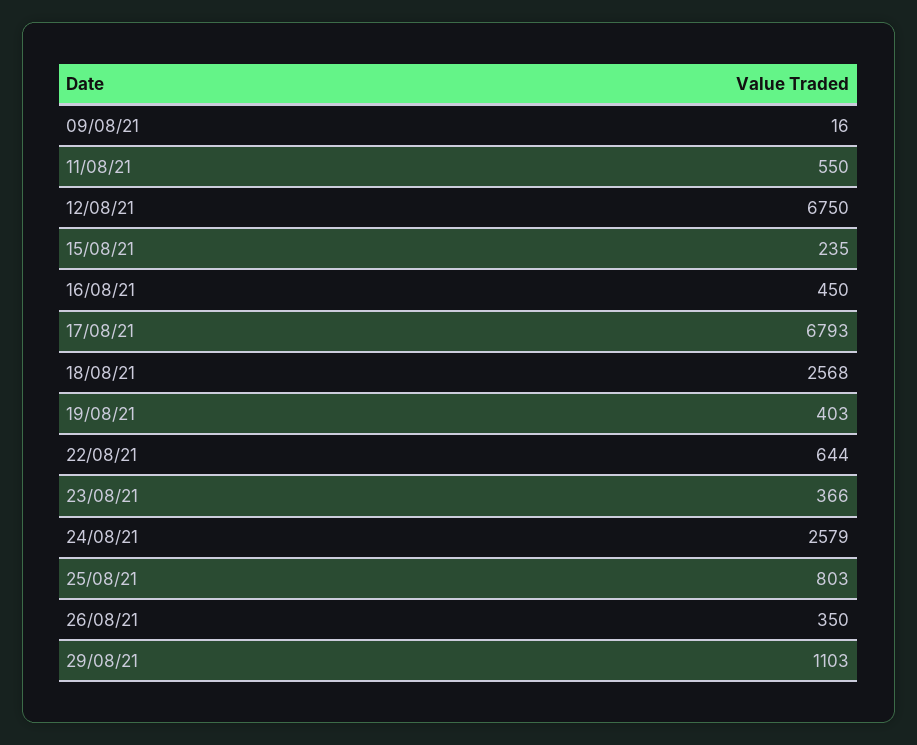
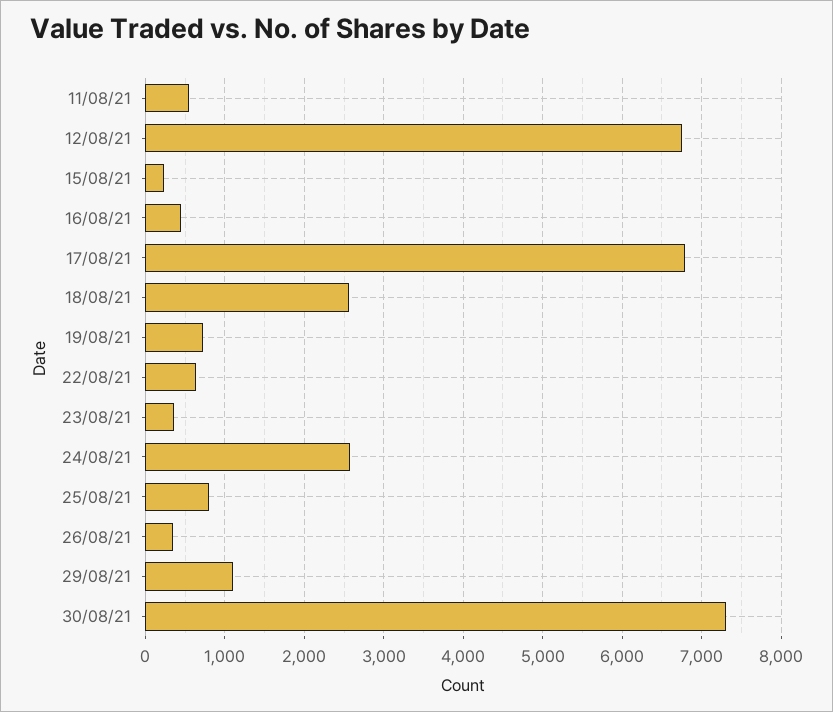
09/08/21: 16 -> none
19/08/21: 403 -> 700
30/08/21: none -> 7300

